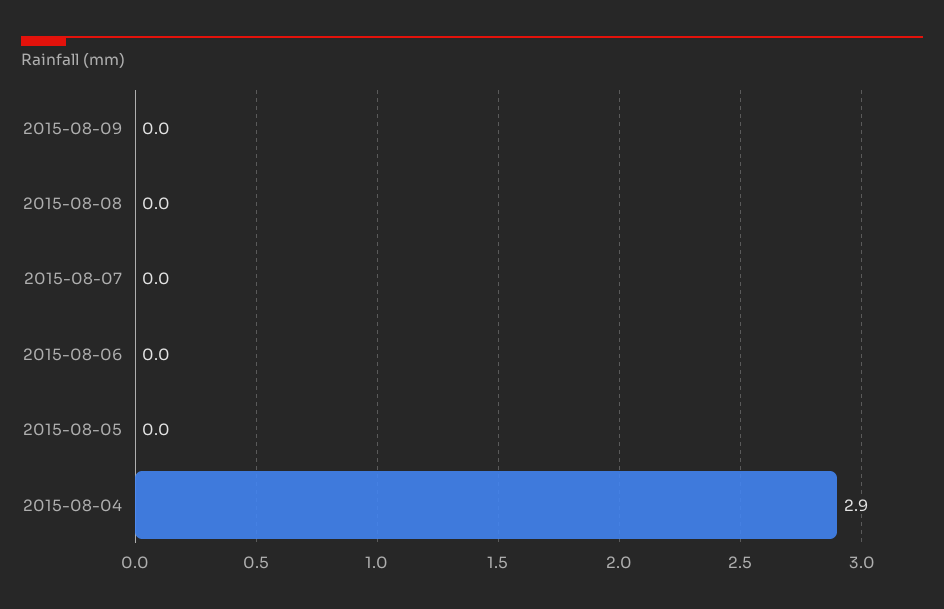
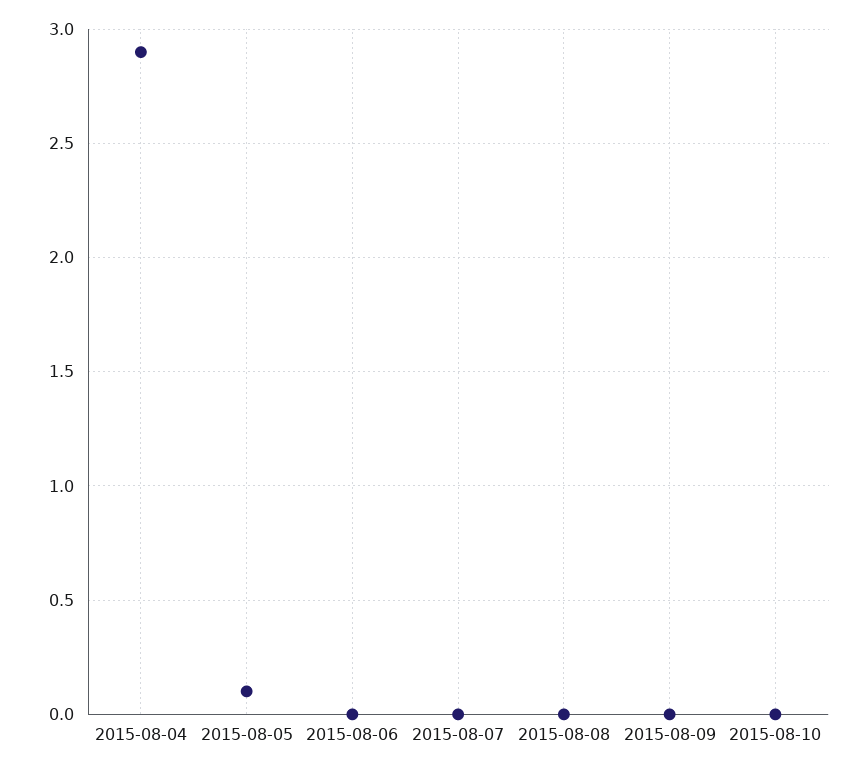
2015-08-05: 0 -> 0.1
2015-08-10: none -> 0

